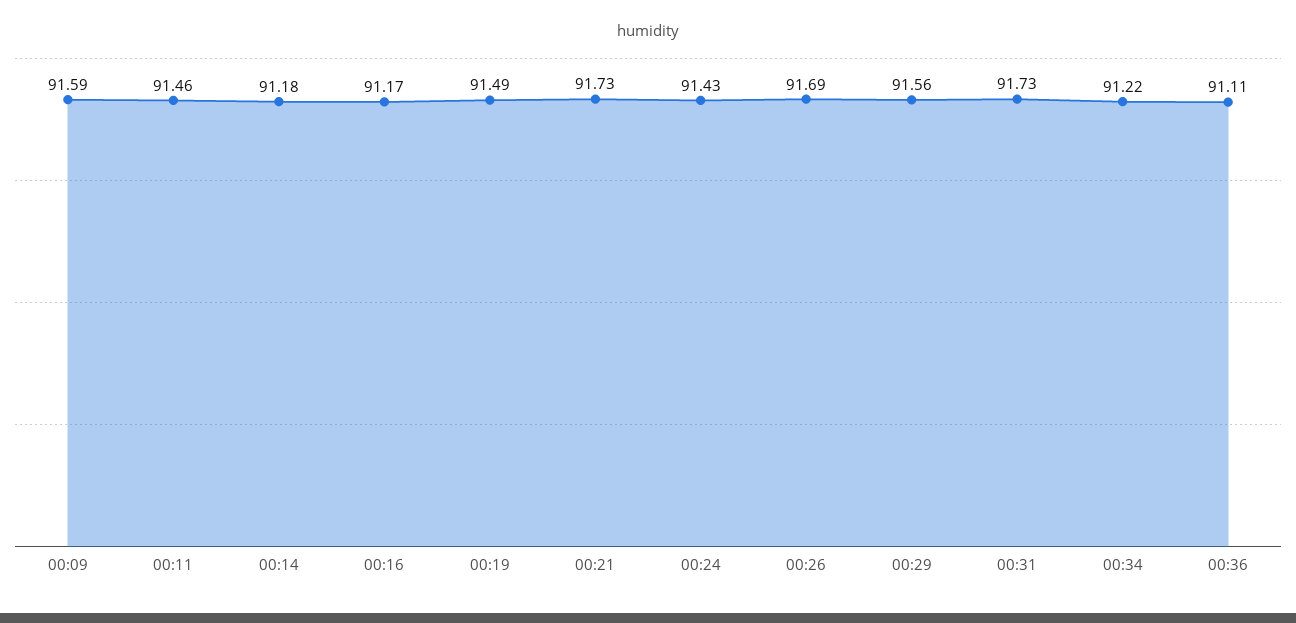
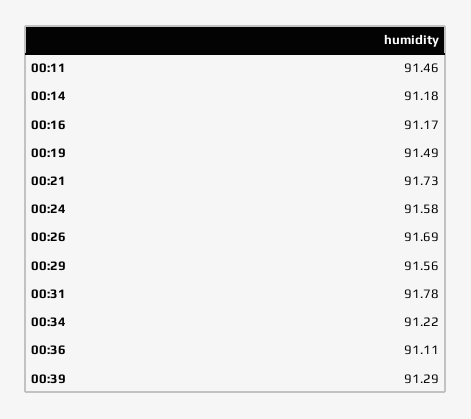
00:09: 91.59 -> none
00:24: 91.43 -> 91.58
00:31: 91.73 -> 91.78
00:39: none -> 91.29

